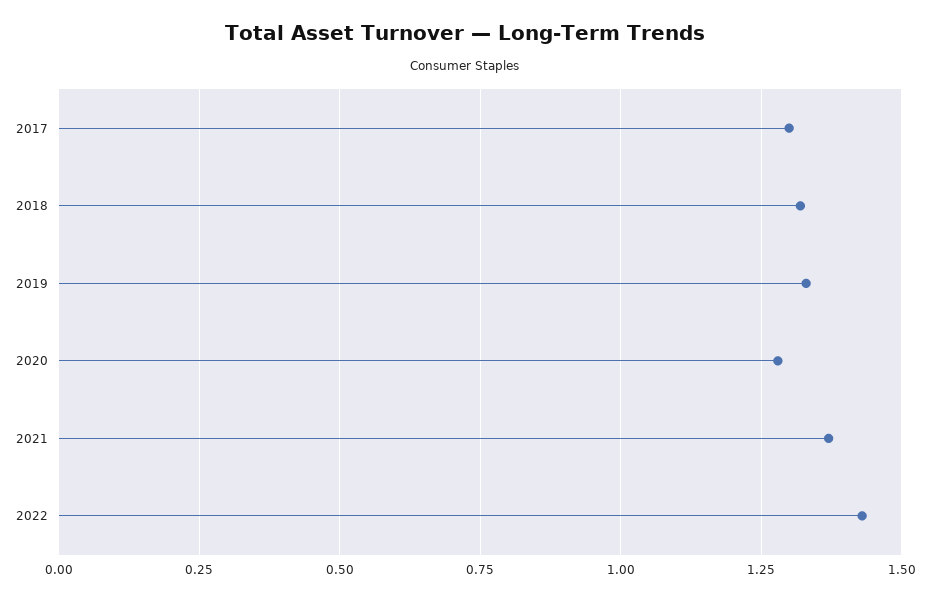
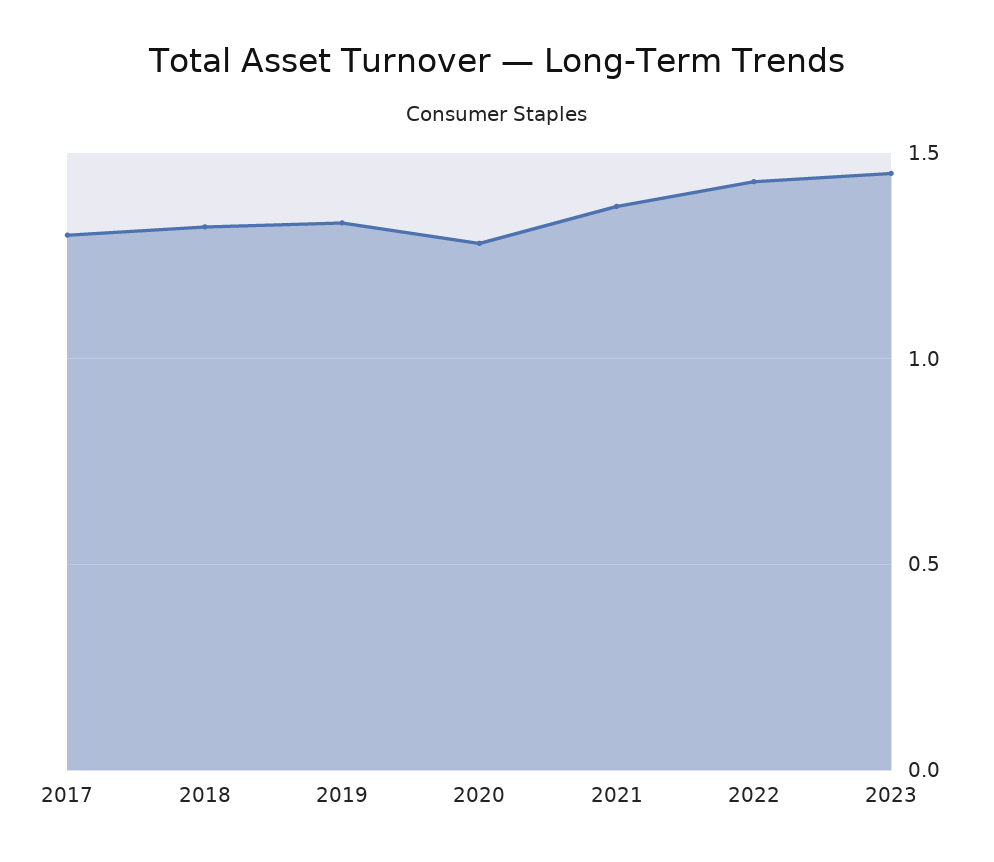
2023: none -> 1.45

